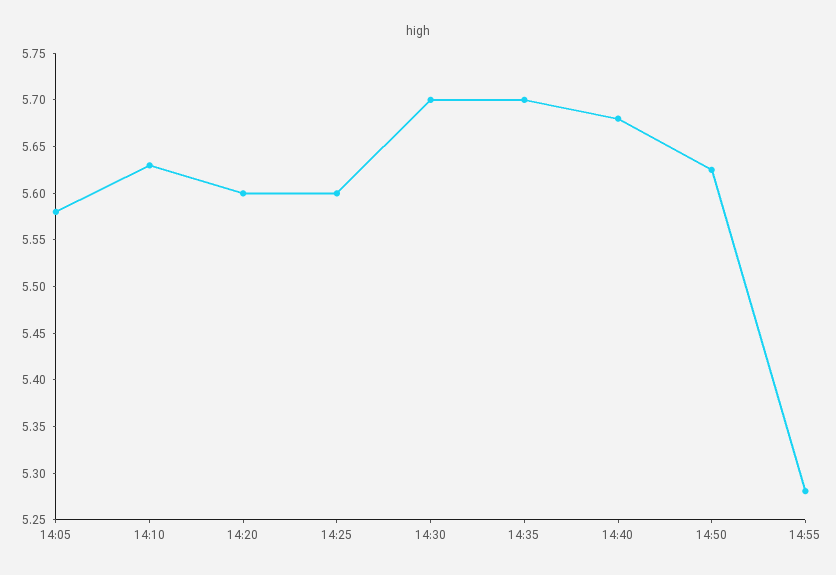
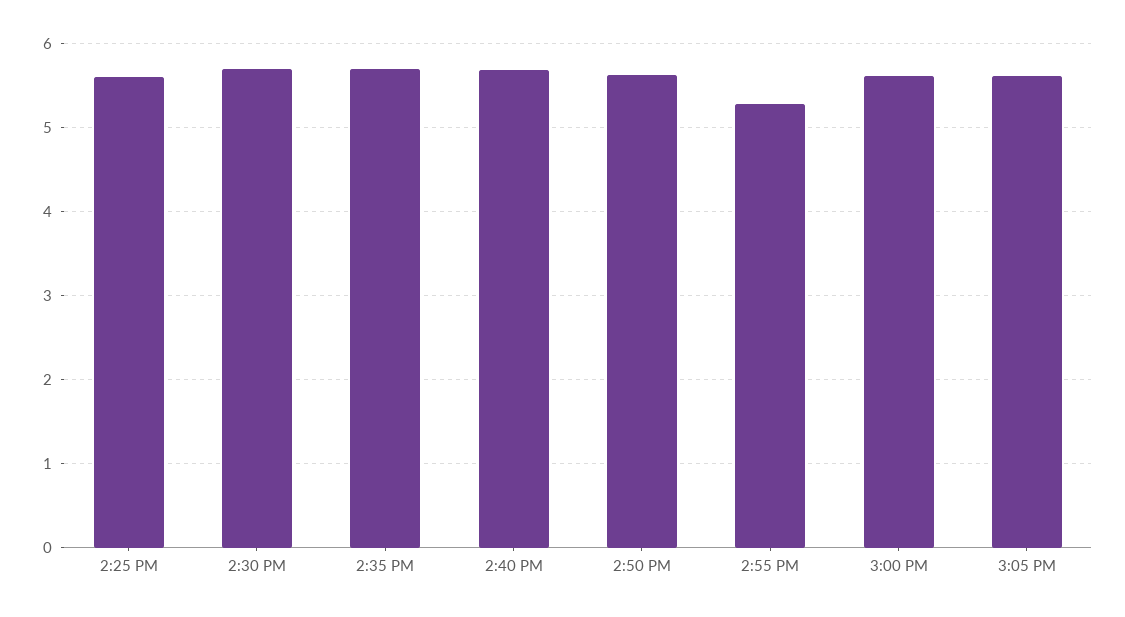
14:05: 5.58 -> none
14:10: 5.63 -> none
14:20: 5.6 -> none
3:00 PM: none -> 5.6
3:05 PM: none -> 5.6

